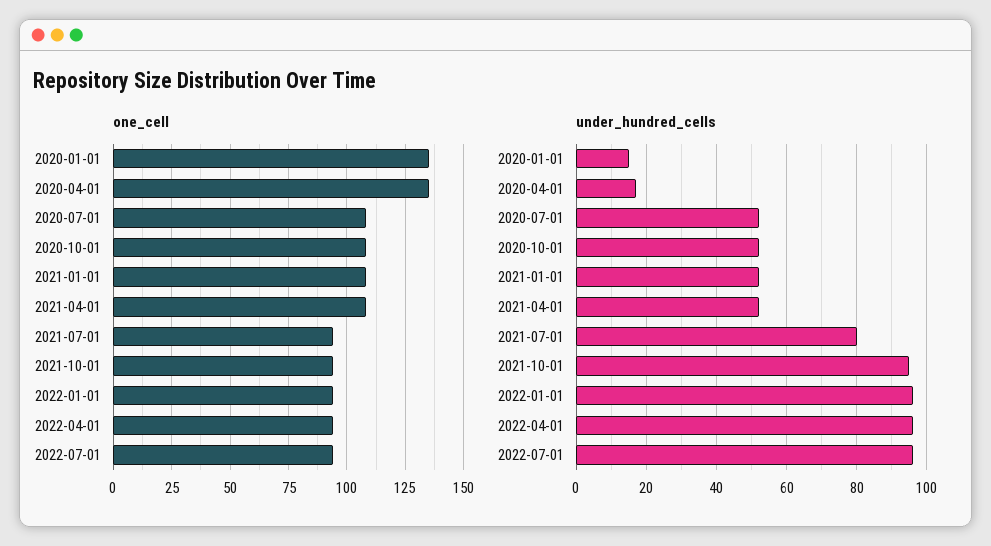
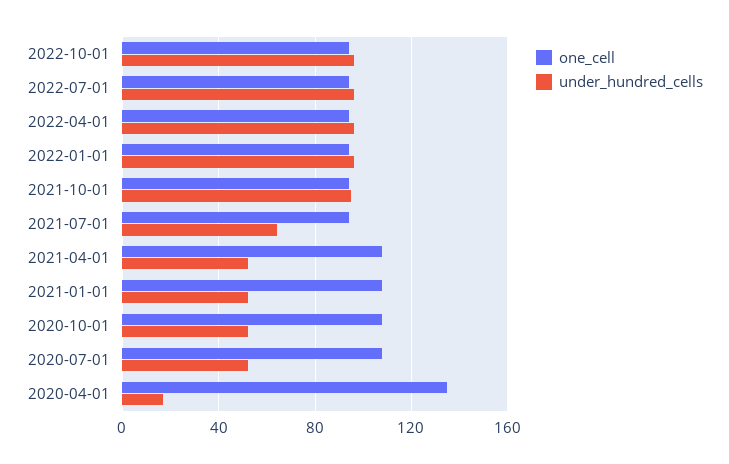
one_cell, 2020-01-01: 135 -> none
under_hundred_cells, 2020-01-01: 15 -> none
under_hundred_cells, 2021-07-01: 80 -> 65
one_cell, 2022-10-01: none -> 95
under_hundred_cells, 2022-10-01: none -> 95

